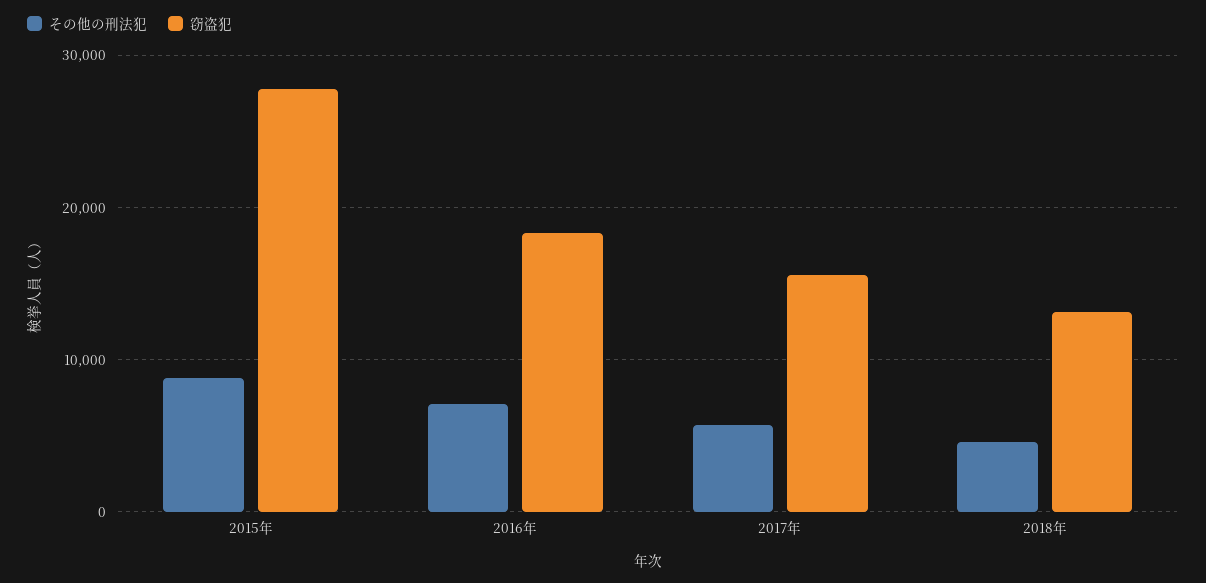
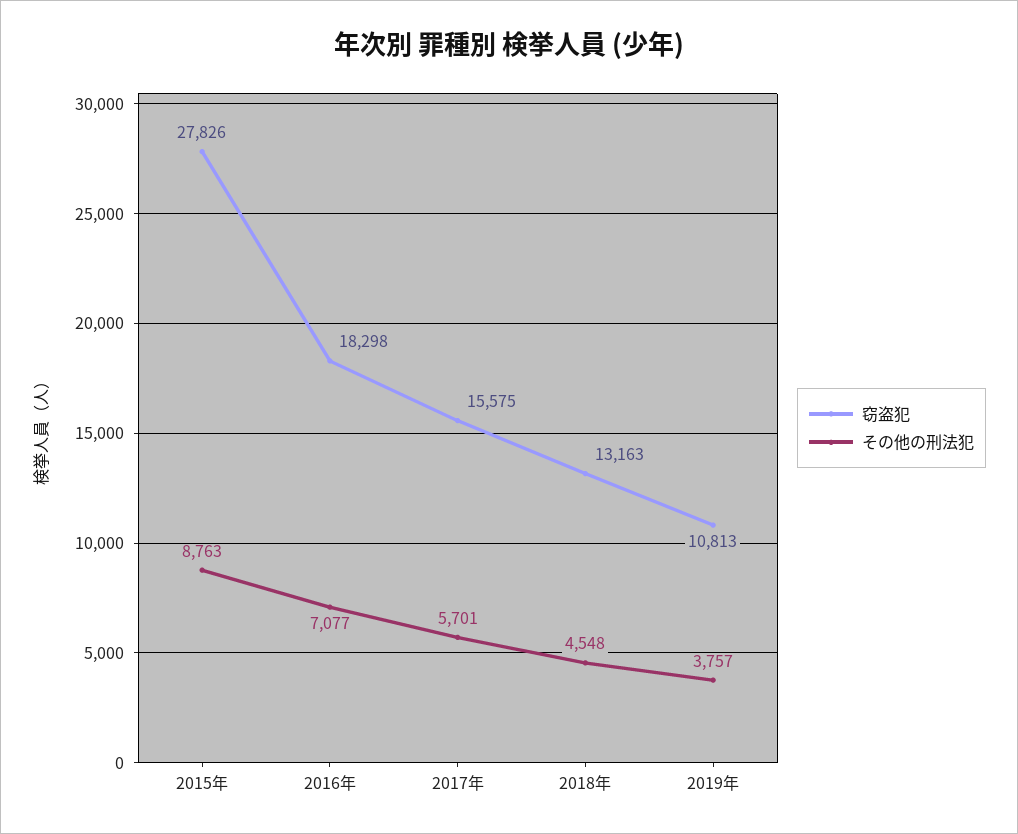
窃盗犯, 2019年: none -> 10813
その他の刑法犯, 2019年: none -> 3757

